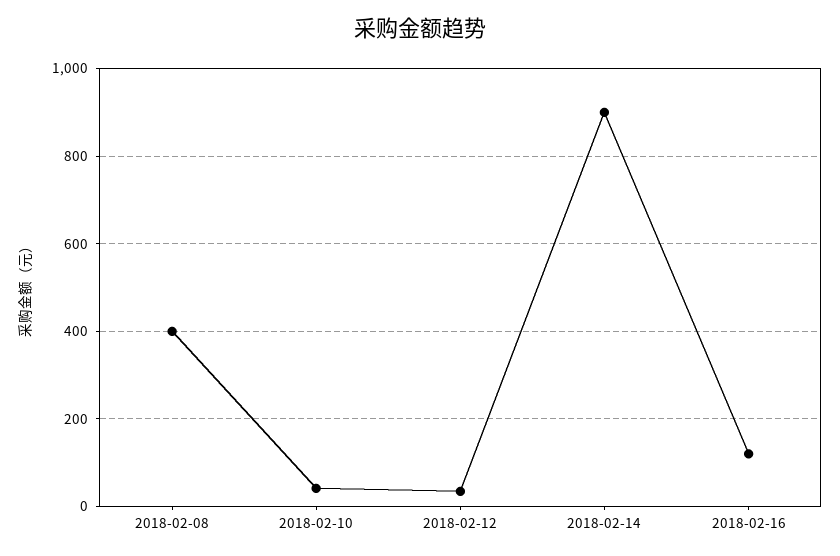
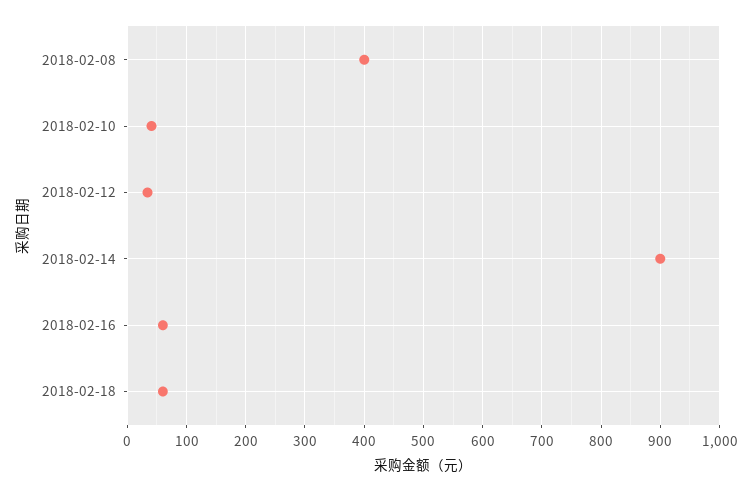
2018-02-16: 120 -> 60
2018-02-18: none -> 60

